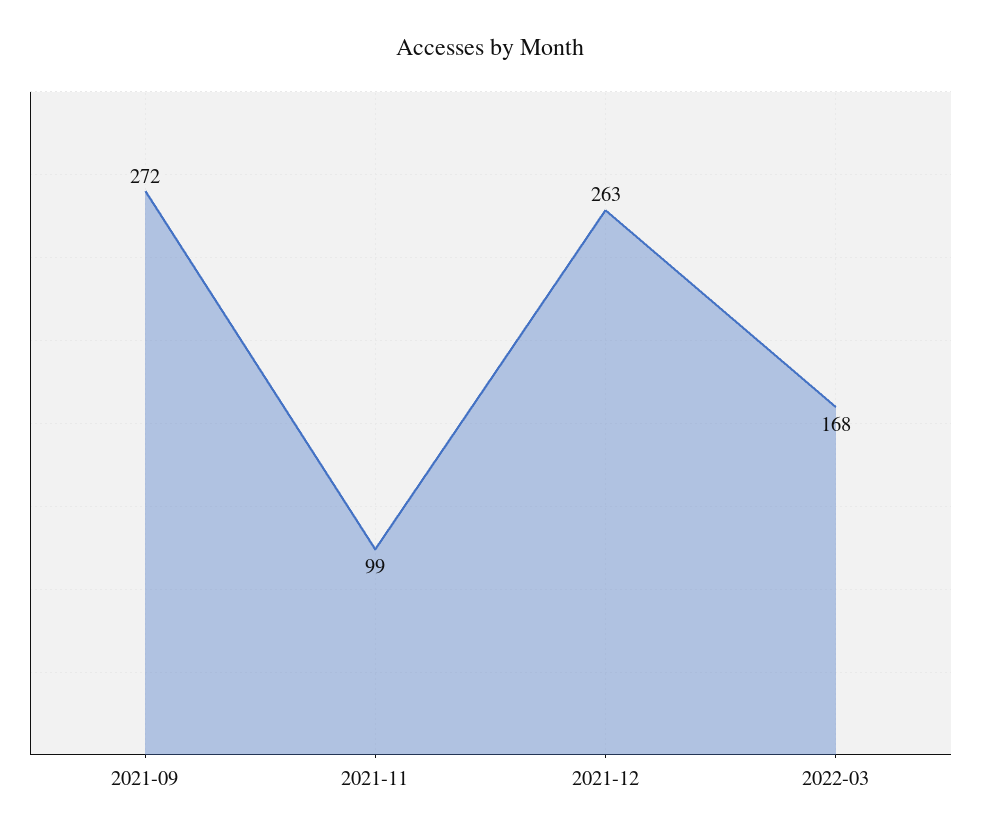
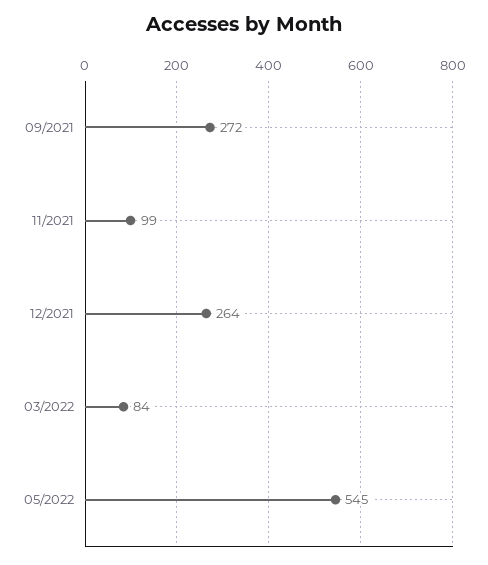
2021-12: 263 -> 264
2022-03: 168 -> 84
05/2022: none -> 545

